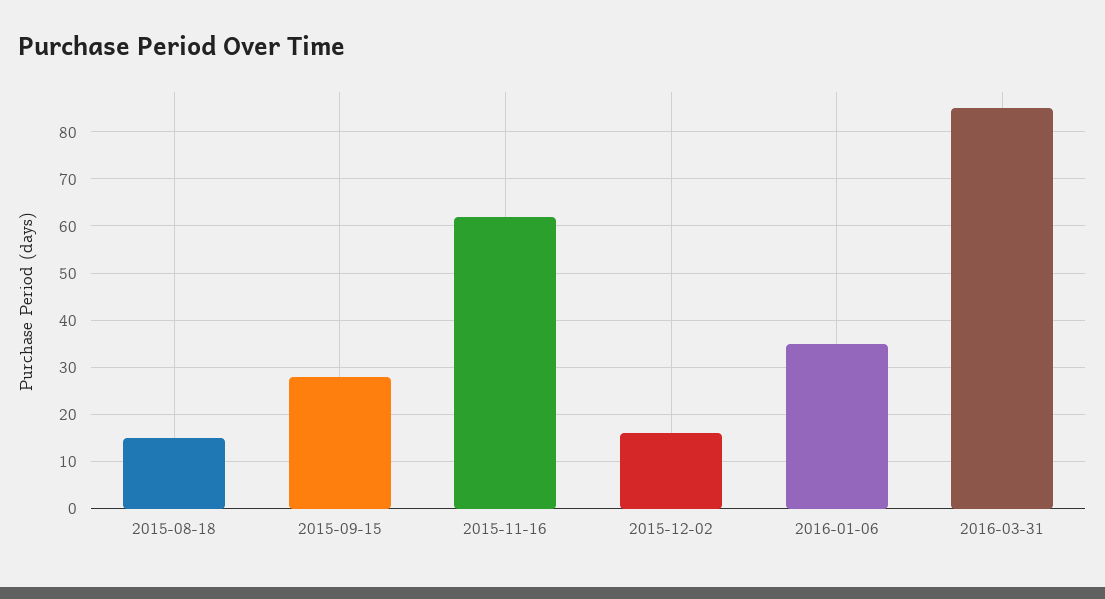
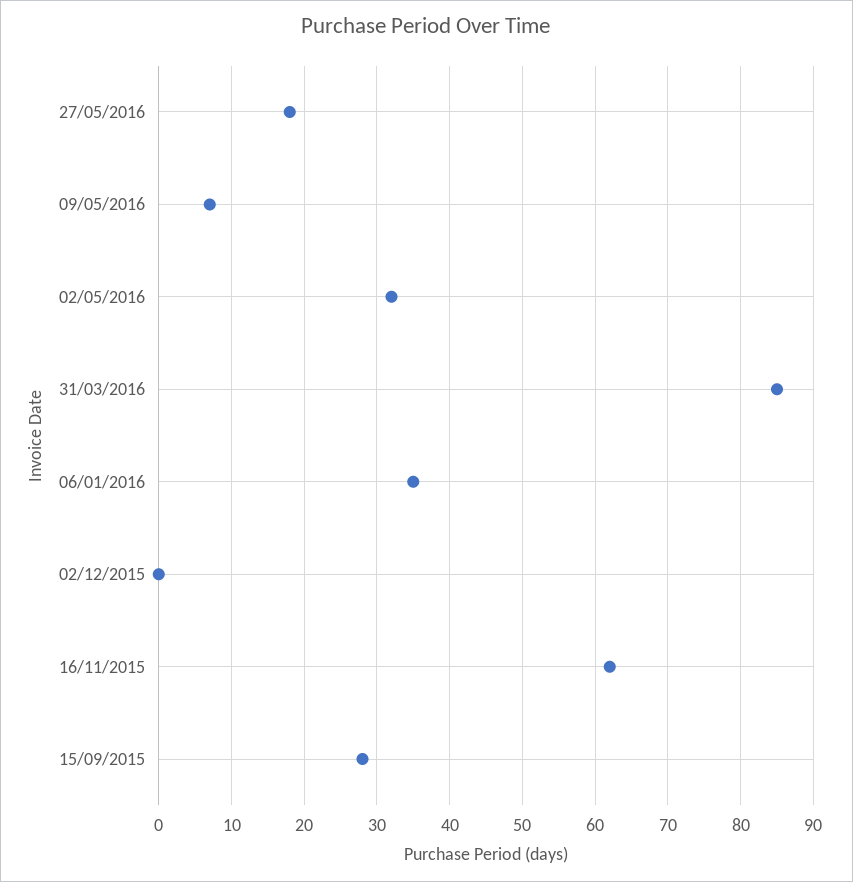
2015-08-18: 15 -> none
2015-12-02: 15 -> 0
27/05/2016: none -> 18
09/05/2016: none -> 7
02/05/2016: none -> 32

